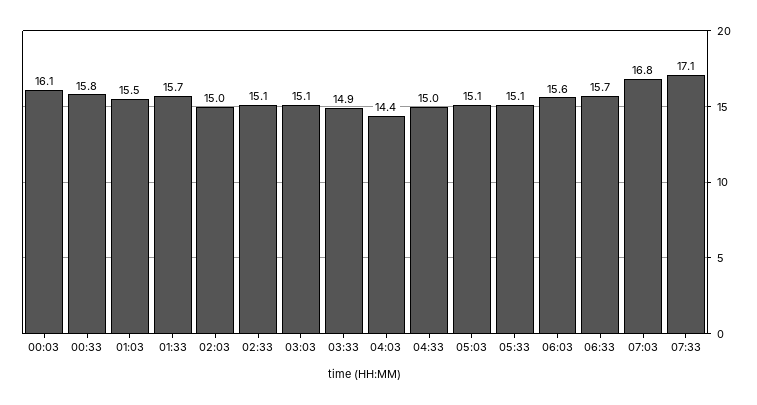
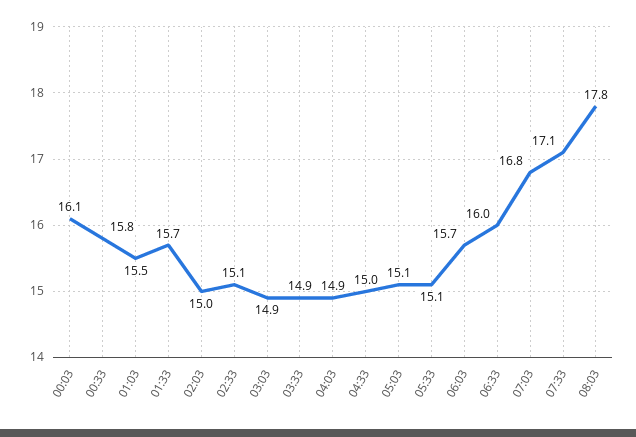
03:03: 15.1 -> 14.9
04:03: 14.4 -> 14.9
06:03: 15.6 -> 15.7
06:33: 15.7 -> 16
08:03: none -> 17.8

